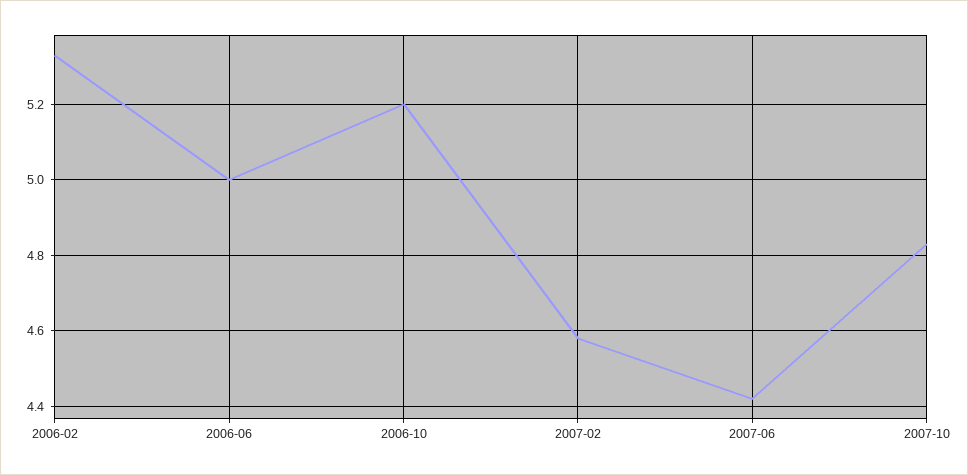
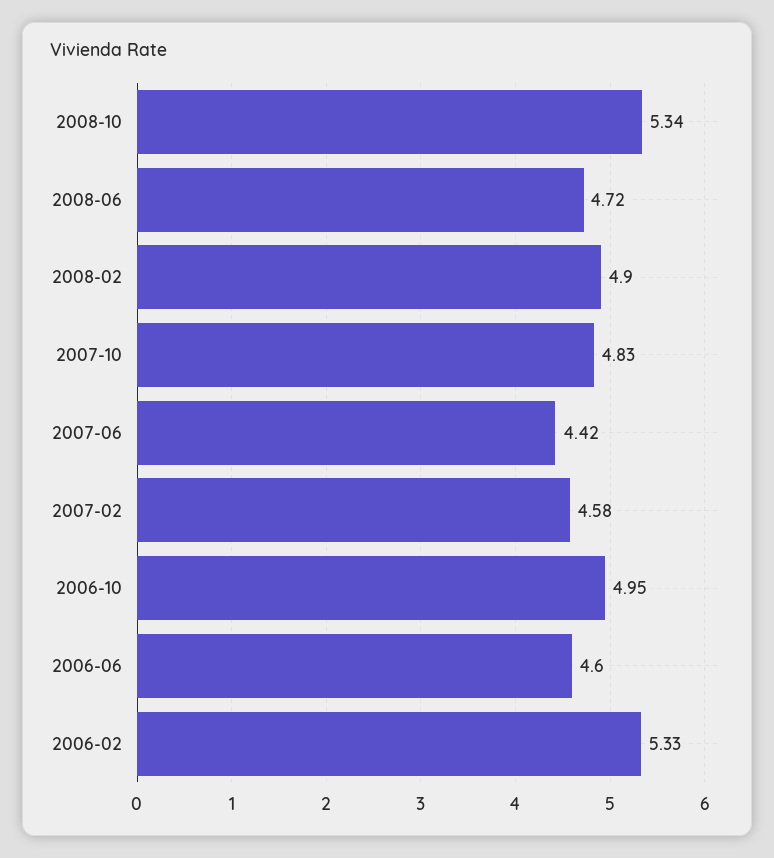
2006-06: 5 -> 4.6
2006-10: 5.2 -> 4.95
2008-10: none -> 5.34
2008-06: none -> 4.72
2008-02: none -> 4.9

